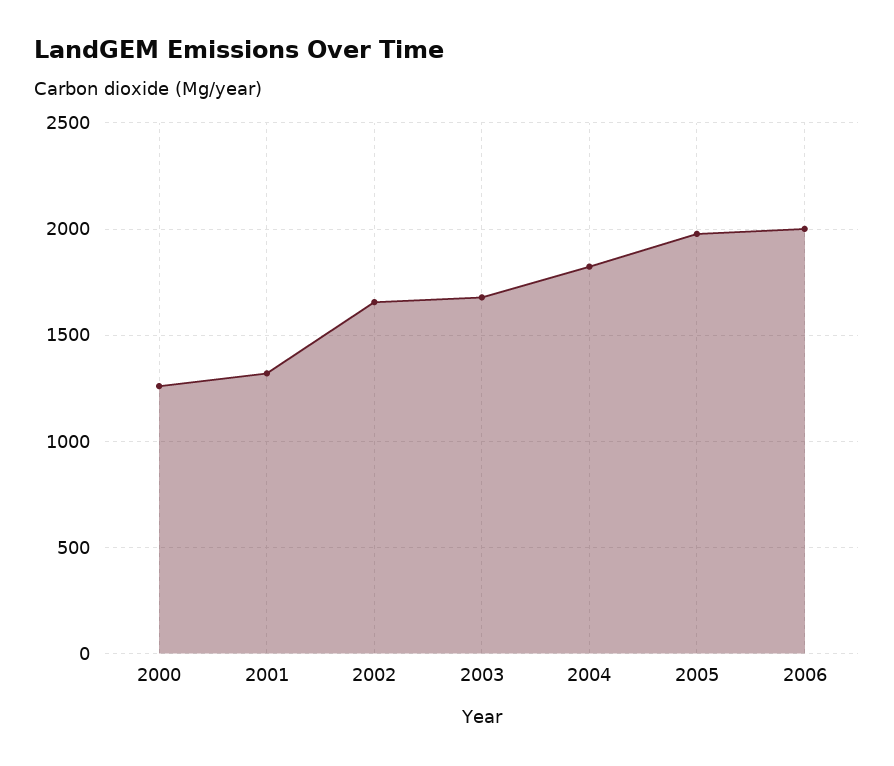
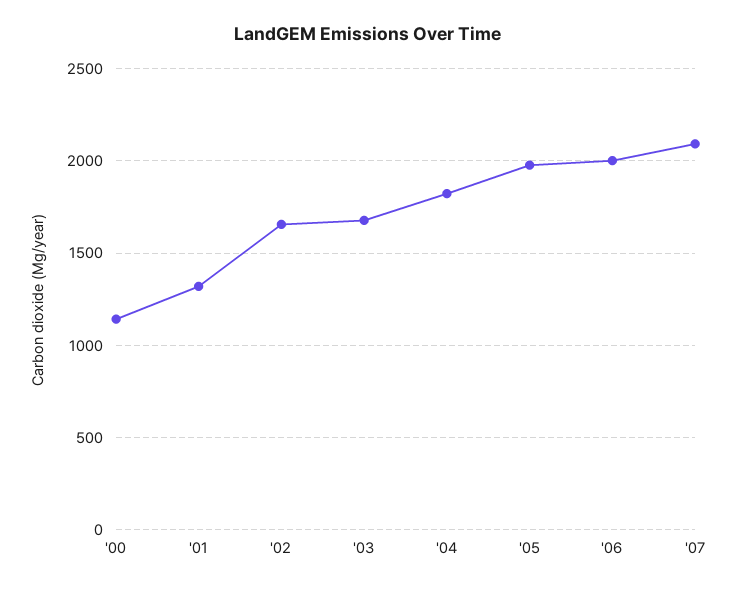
2000: 1250 -> 1150
'07: none -> 2100

